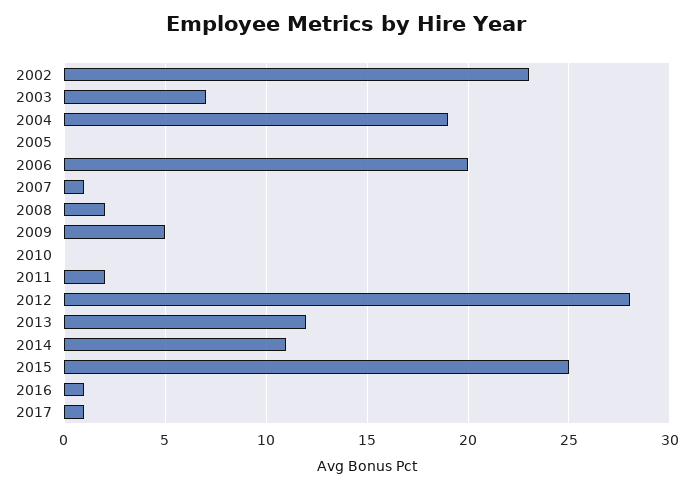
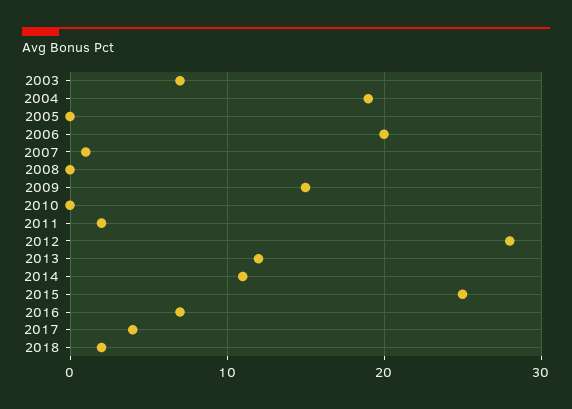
2002: 23 -> none
2008: 2 -> 0
2009: 5 -> 15
2016: 1 -> 7
2017: 1 -> 4
2018: none -> 2

